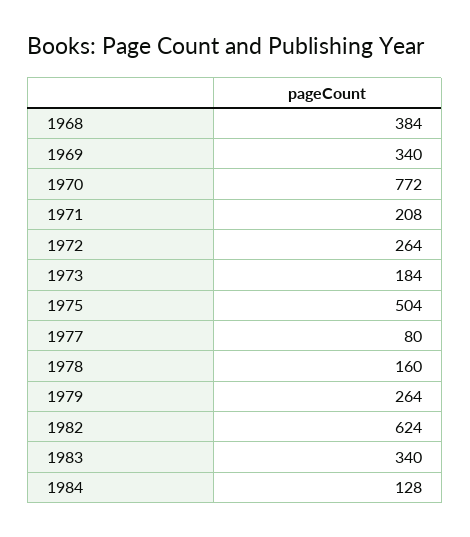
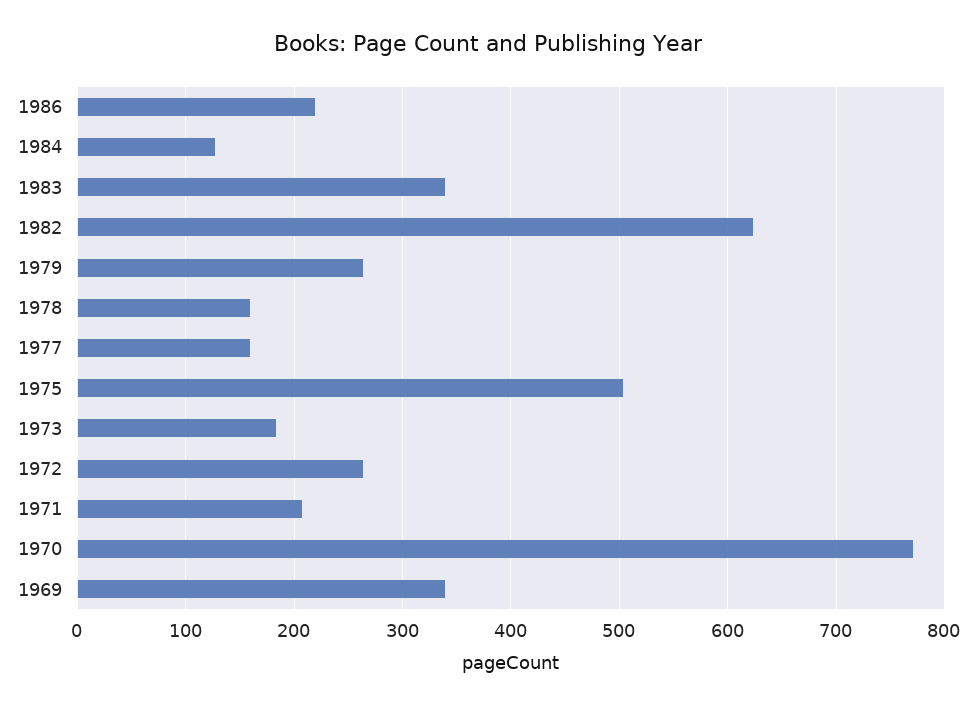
1968: 384 -> none
1977: 80 -> 160
1986: none -> 220

